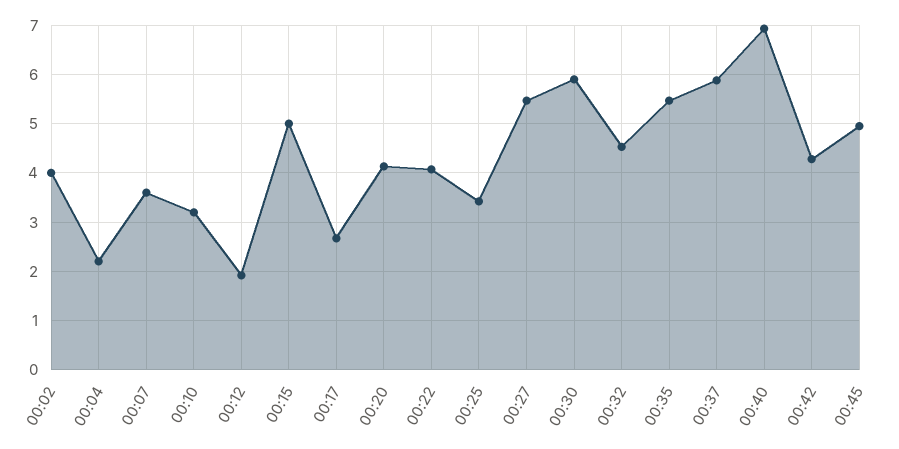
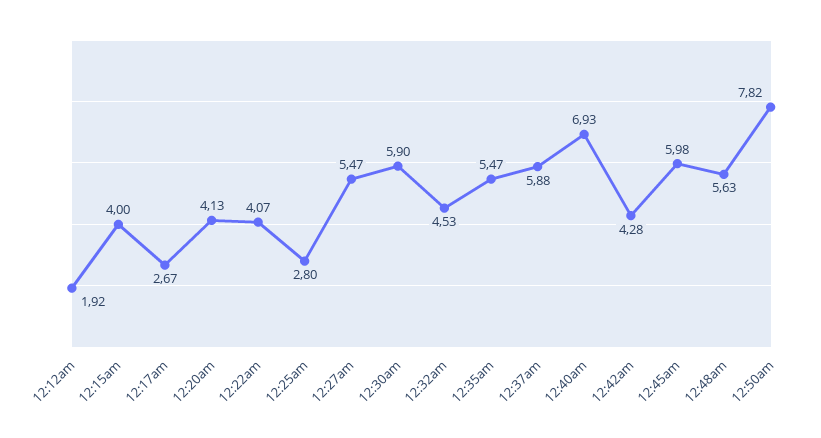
00:02: 4 -> none
00:04: 2.2 -> none
00:07: 3.6 -> none
00:10: 3.2 -> none
00:15: 5 -> 4
00:25: 3.4 -> 2.8
00:45: 5 -> 5.98
12:48am: none -> 5.63
12:50am: none -> 7.82

